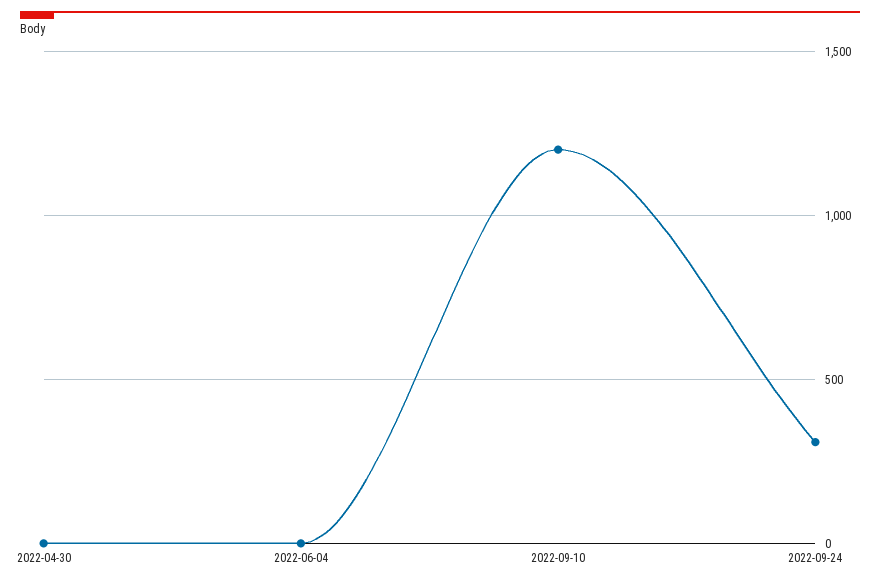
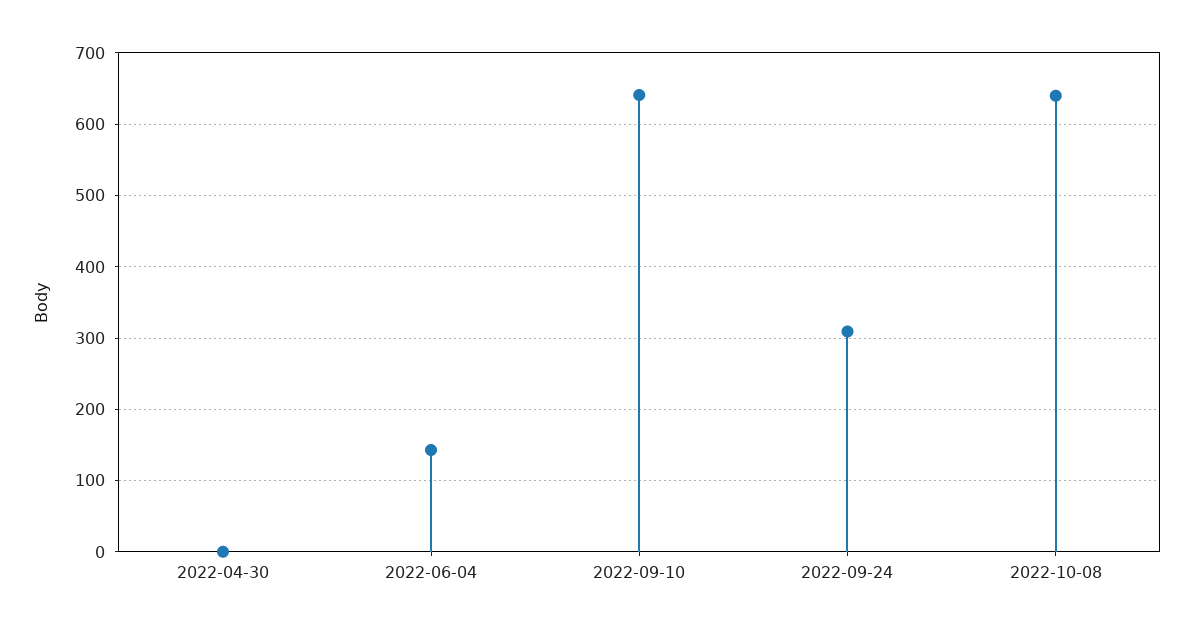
2022-06-04: 0 -> 140
2022-09-10: 1200 -> 640
2022-10-08: none -> 640

